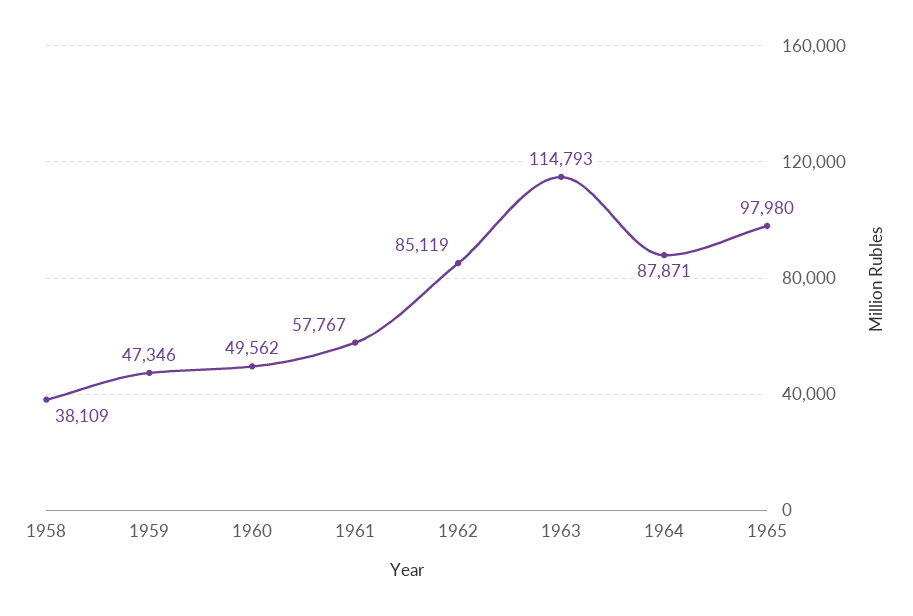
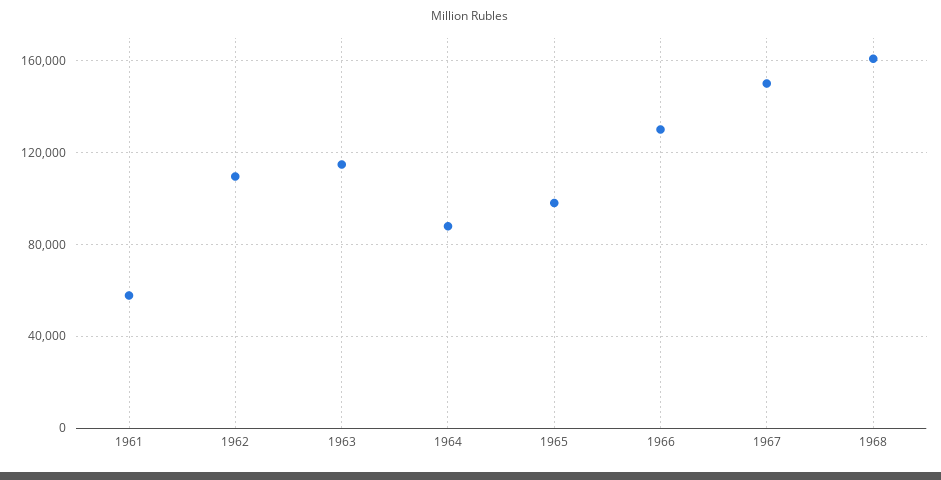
1958: 38109 -> none
1959: 47346 -> none
1960: 49562 -> none
1962: 85119 -> 110000
1966: none -> 130000
1967: none -> 150000
1968: none -> 160000

